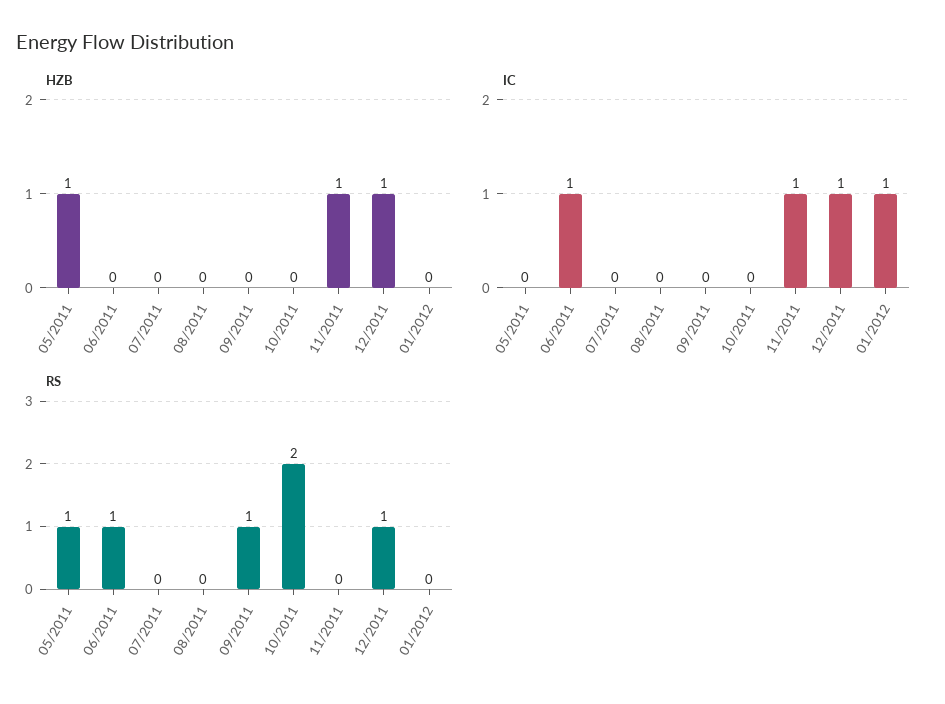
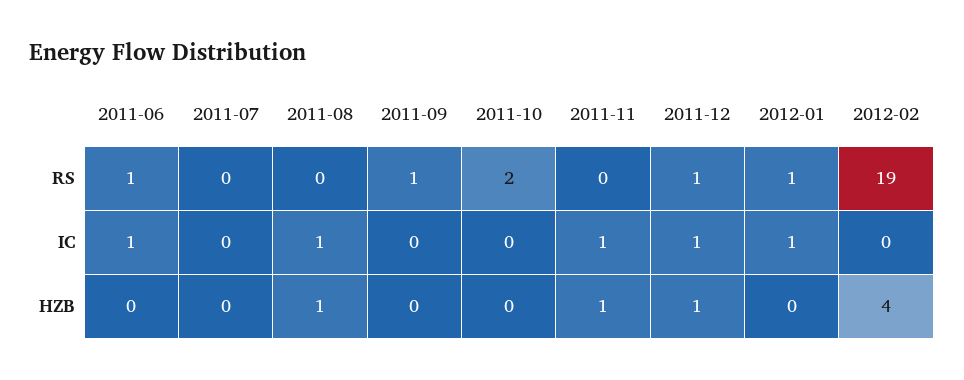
HZB, 05/2011: 1 -> none
HZB, 08/2011: 0 -> 1
IC, 05/2011: 0 -> none
IC, 08/2011: 0 -> 1
RS, 05/2011: 1 -> none
RS, 01/2012: 0 -> 1
RS, 2012-02: none -> 19
IC, 2012-02: none -> 0
HZB, 2012-02: none -> 4

